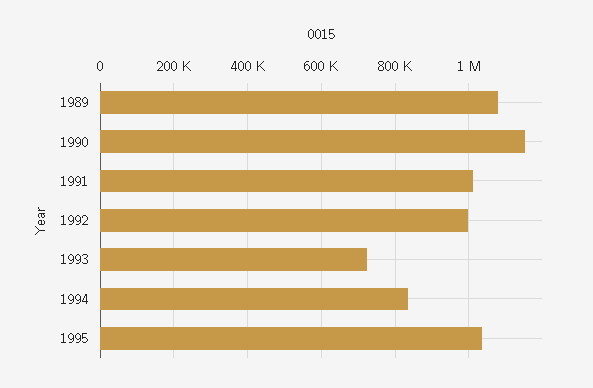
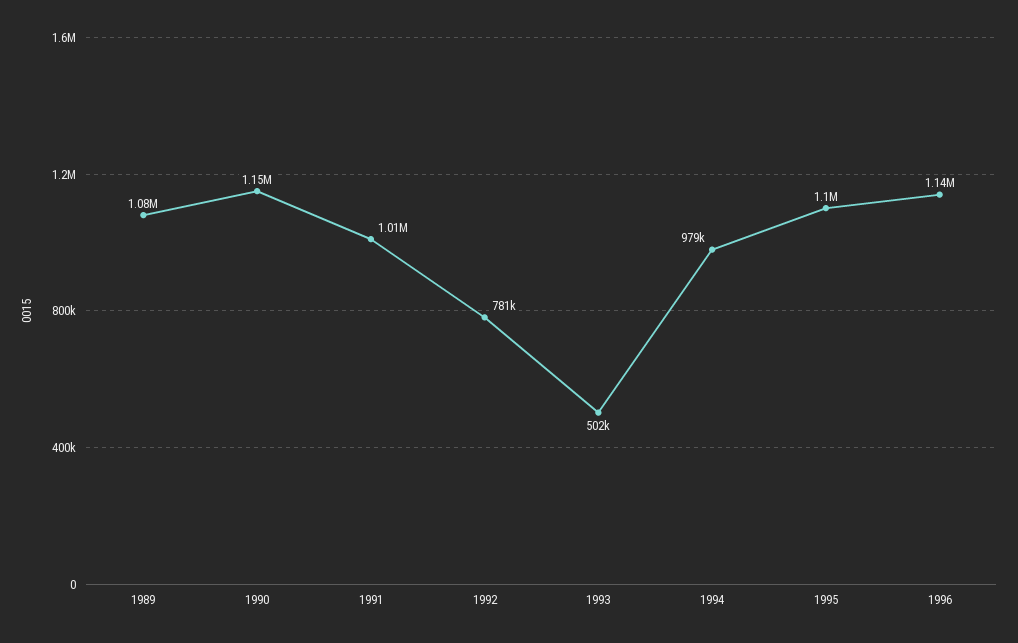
1992: 1000000 -> 781000
1993: 720000 -> 502000
1994: 840000 -> 979000
1995: 1040000 -> 1100000
1996: none -> 1140000

